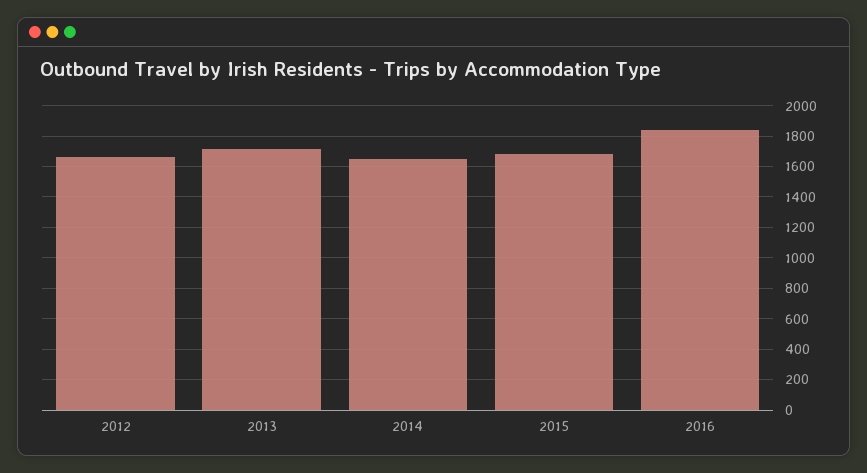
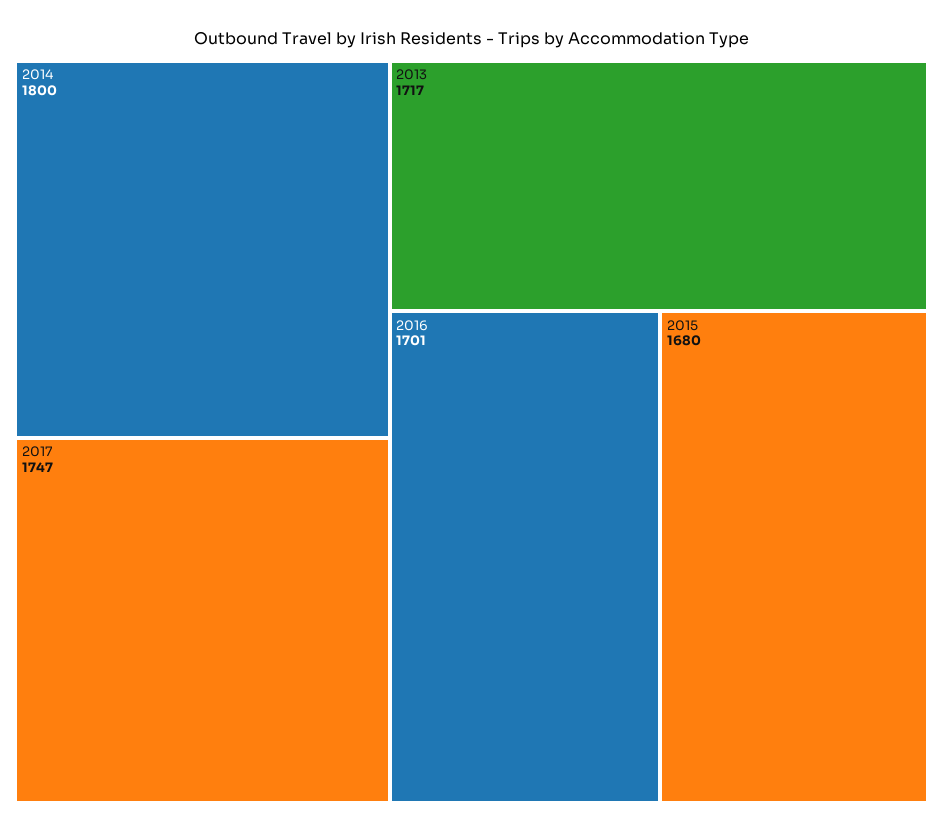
2012: 1650 -> none
2014: 1650 -> 1800
2016: 1850 -> 1701
2017: none -> 1747

